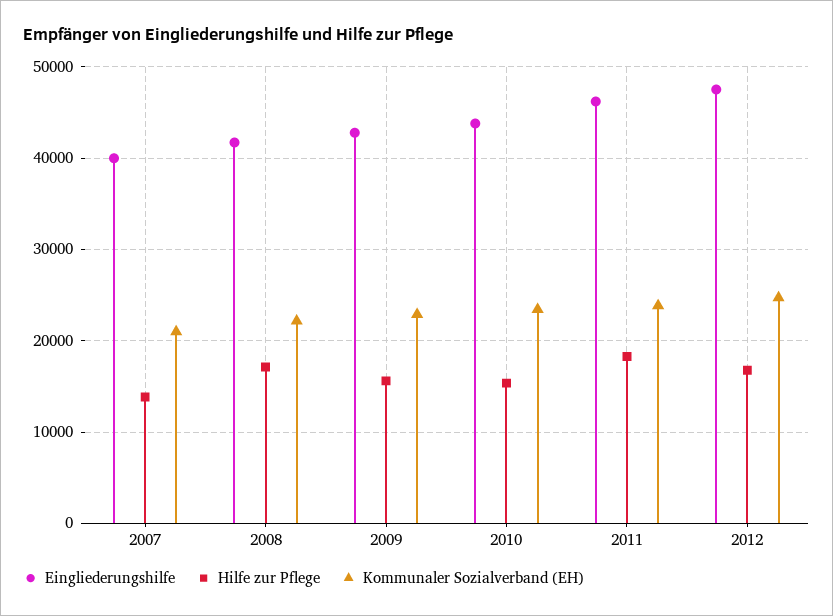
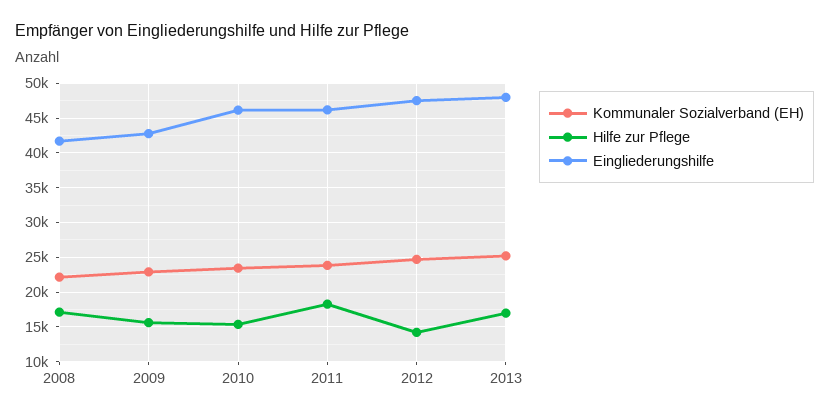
Eingliederungshilfe, 2007: 40000 -> none
Hilfe zur Pflege, 2007: 14000 -> none
Kommunaler Sozialverband (EH), 2007: 21000 -> none
Eingliederungshilfe, 2010: 44000 -> 46000
Hilfe zur Pflege, 2012: 17000 -> 14000
Kommunaler Sozialverband (EH), 2013: none -> 25000
Hilfe zur Pflege, 2013: none -> 17000
Eingliederungshilfe, 2013: none -> 48000

